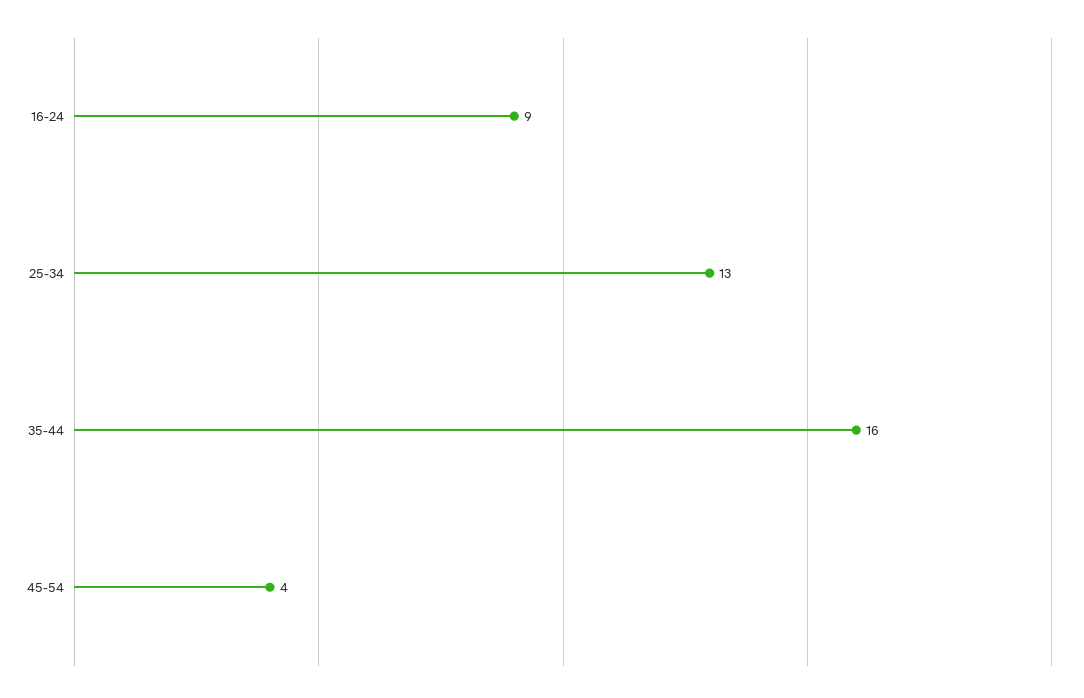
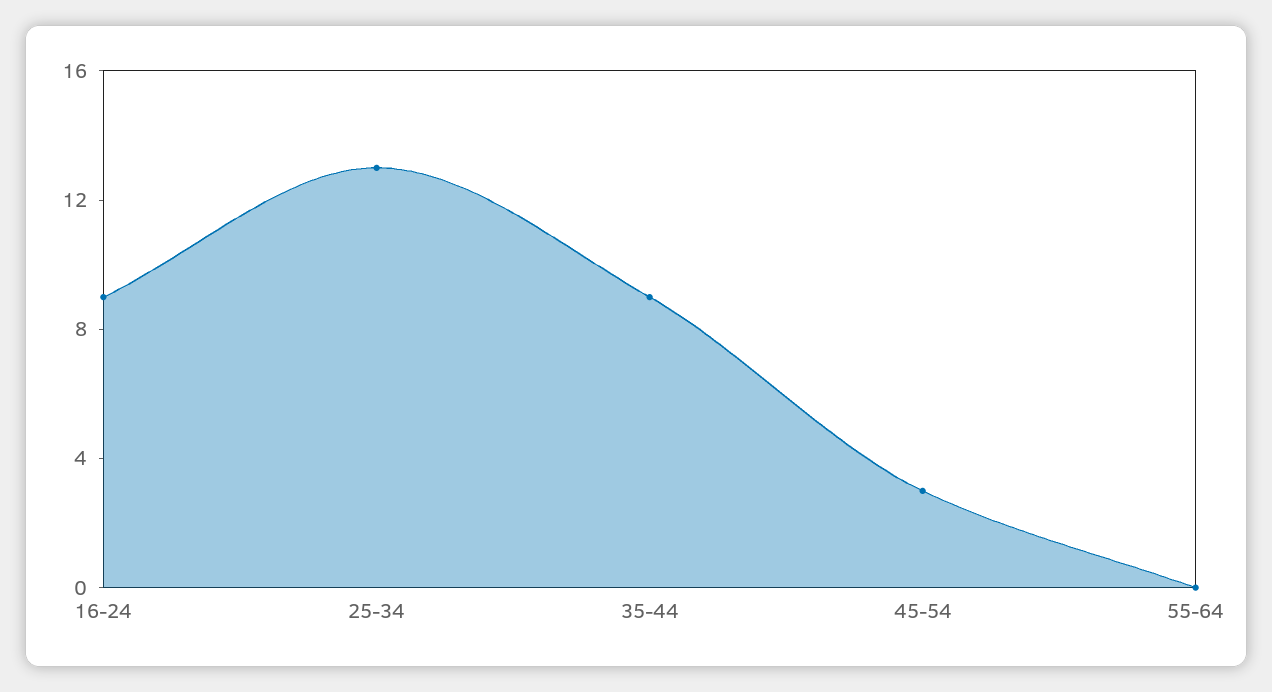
35-44: 16 -> 9
45-54: 4 -> 3
55-64: none -> 0

